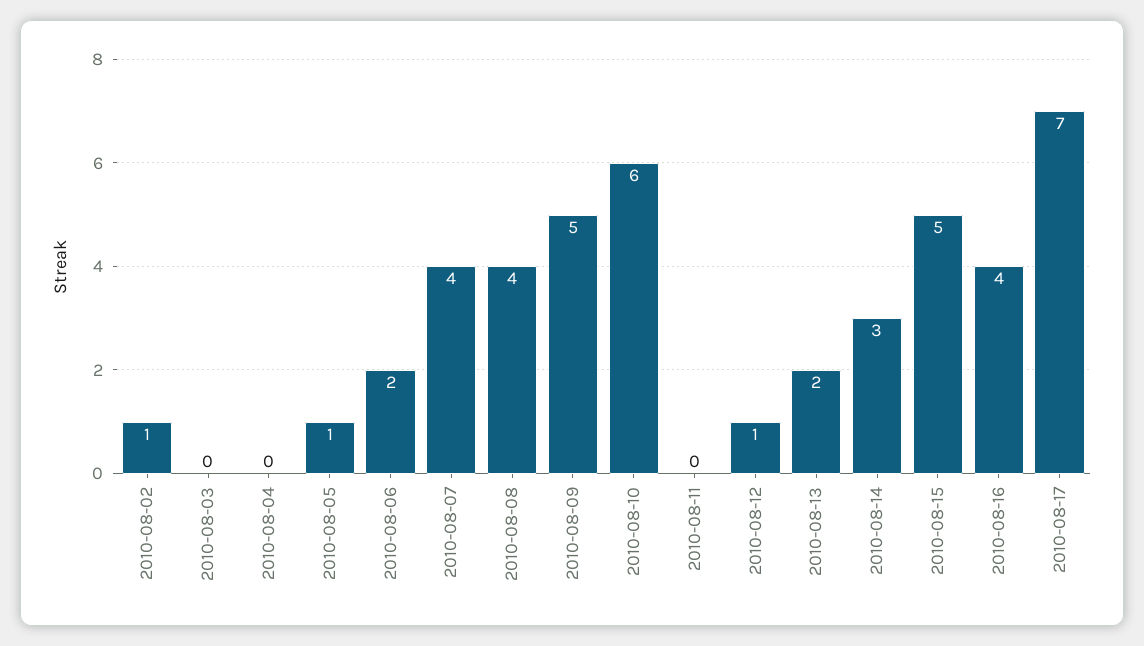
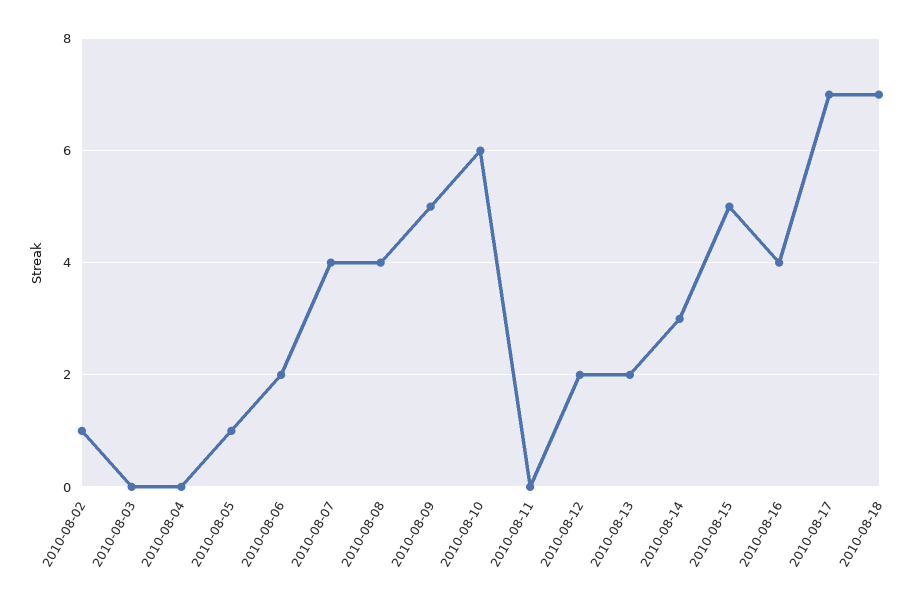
2010-08-12: 1 -> 2
2010-08-18: none -> 7

